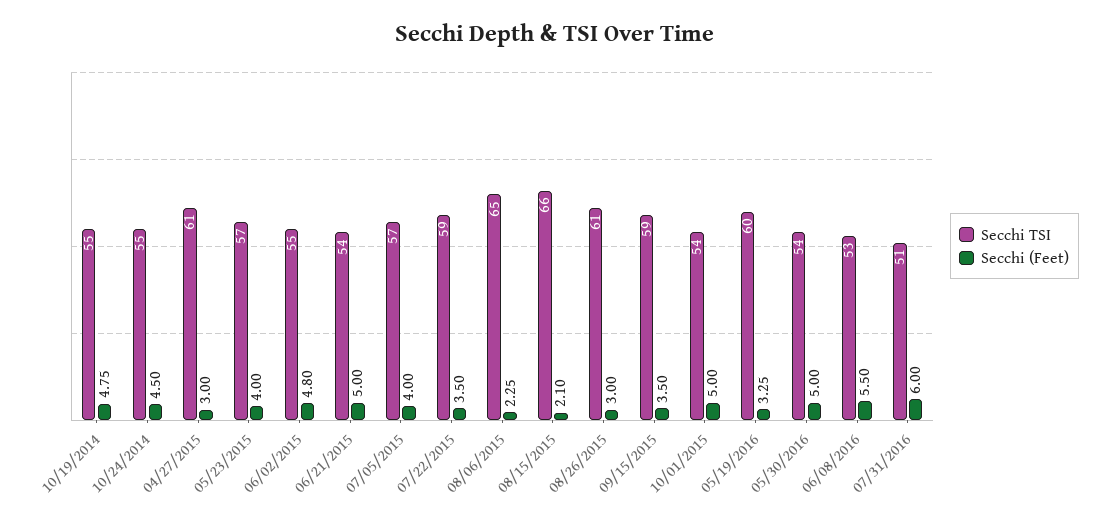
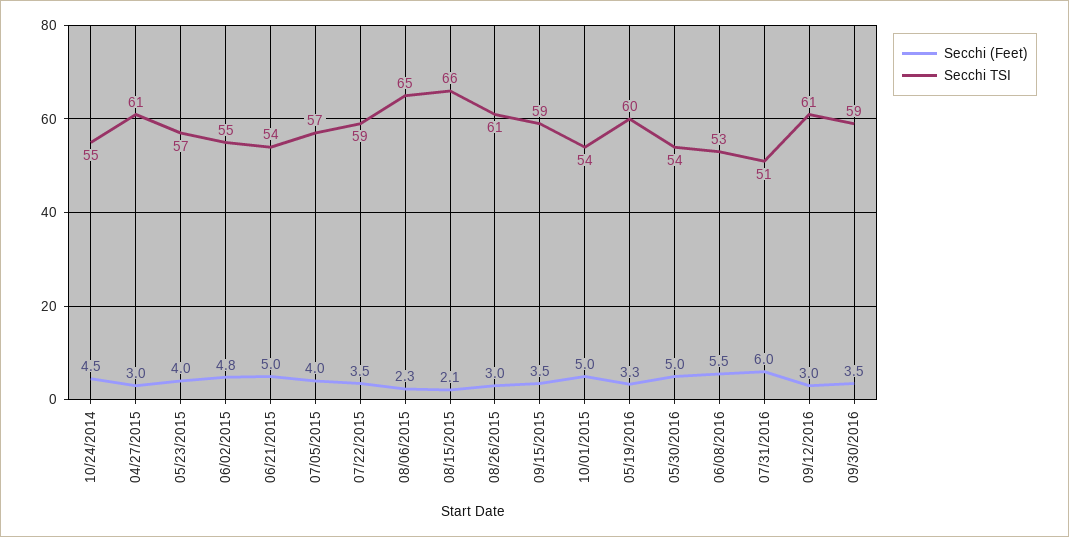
Secchi TSI, 10/19/2014: 55 -> none
Secchi (Feet), 10/19/2014: 4.75 -> none
Secchi (Feet), 09/12/2016: none -> 3
Secchi TSI, 09/12/2016: none -> 61
Secchi (Feet), 09/30/2016: none -> 3.5
Secchi TSI, 09/30/2016: none -> 59

